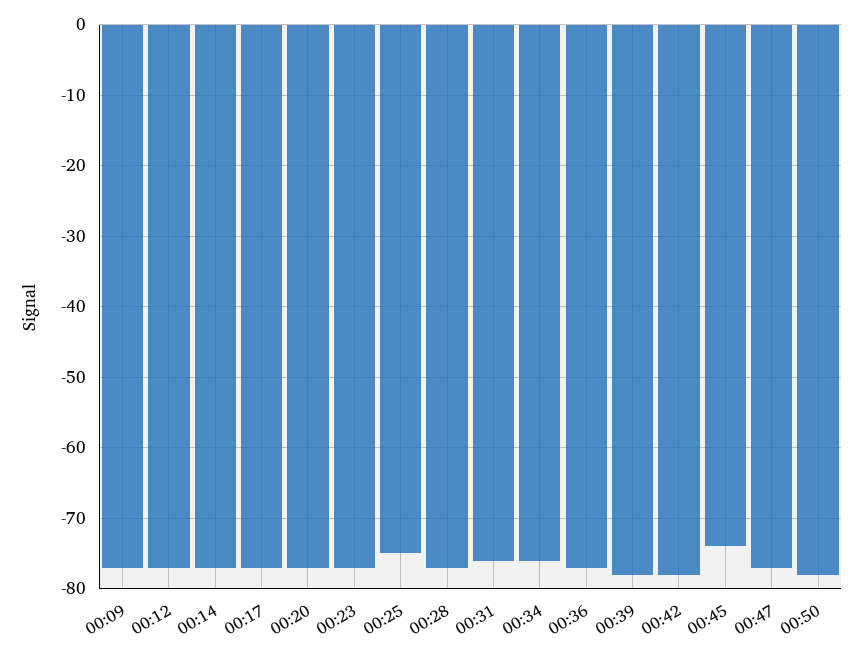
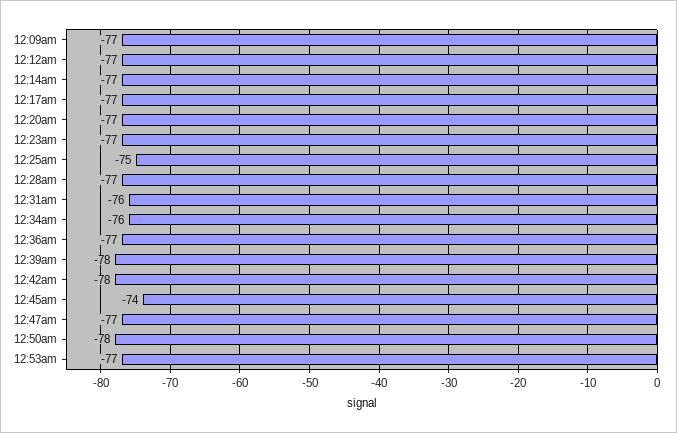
12:53am: none -> -77

